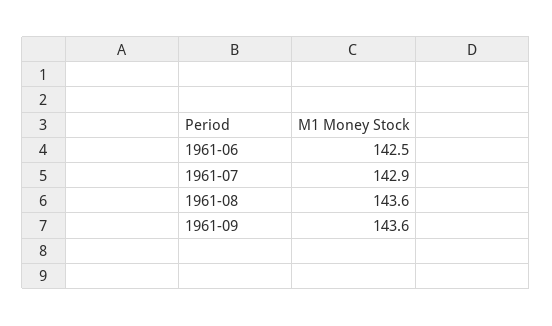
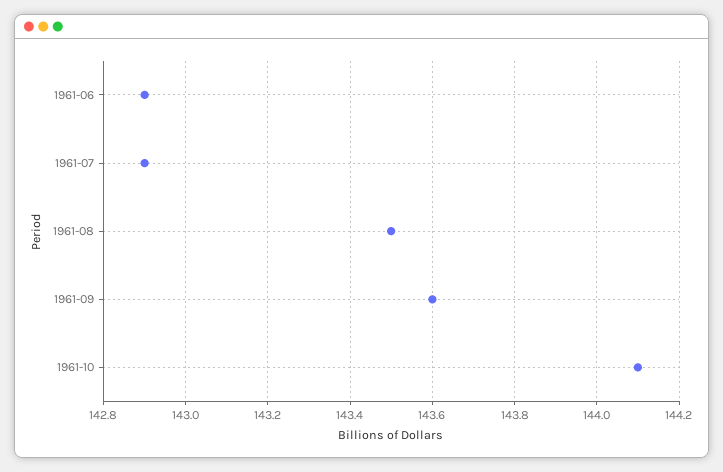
1961-06: 142.5 -> 142.9
1961-08: 143.6 -> 143.5
1961-10: none -> 144.1

